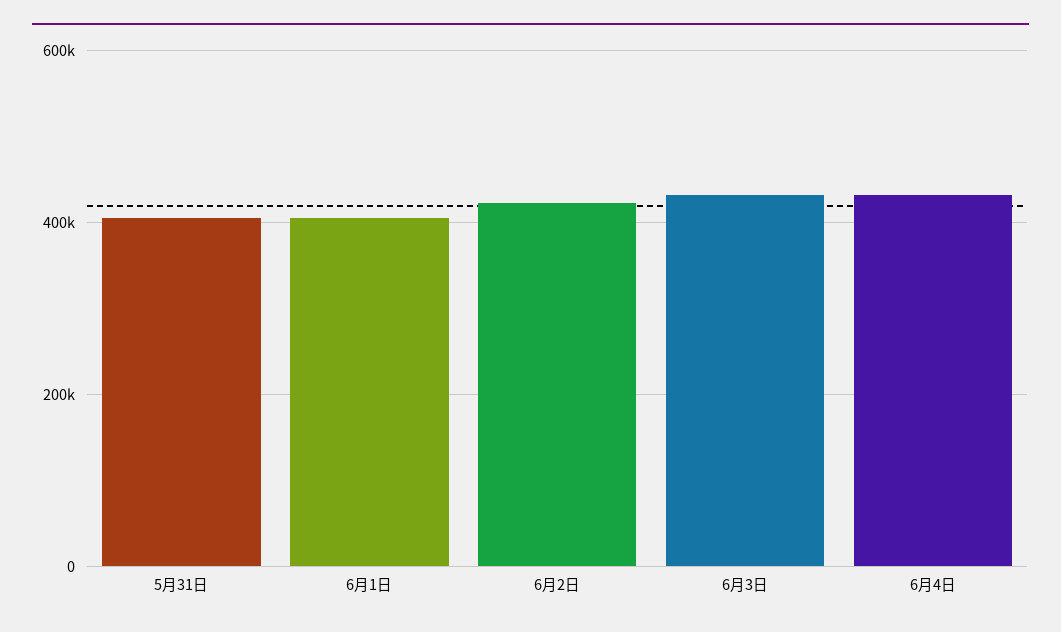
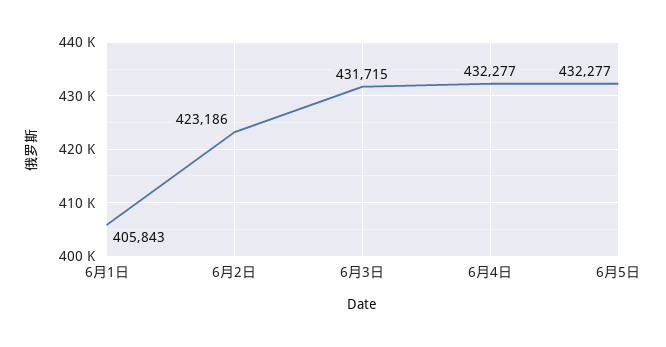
5月31日: 400000 -> none
6月5日: none -> 432277

